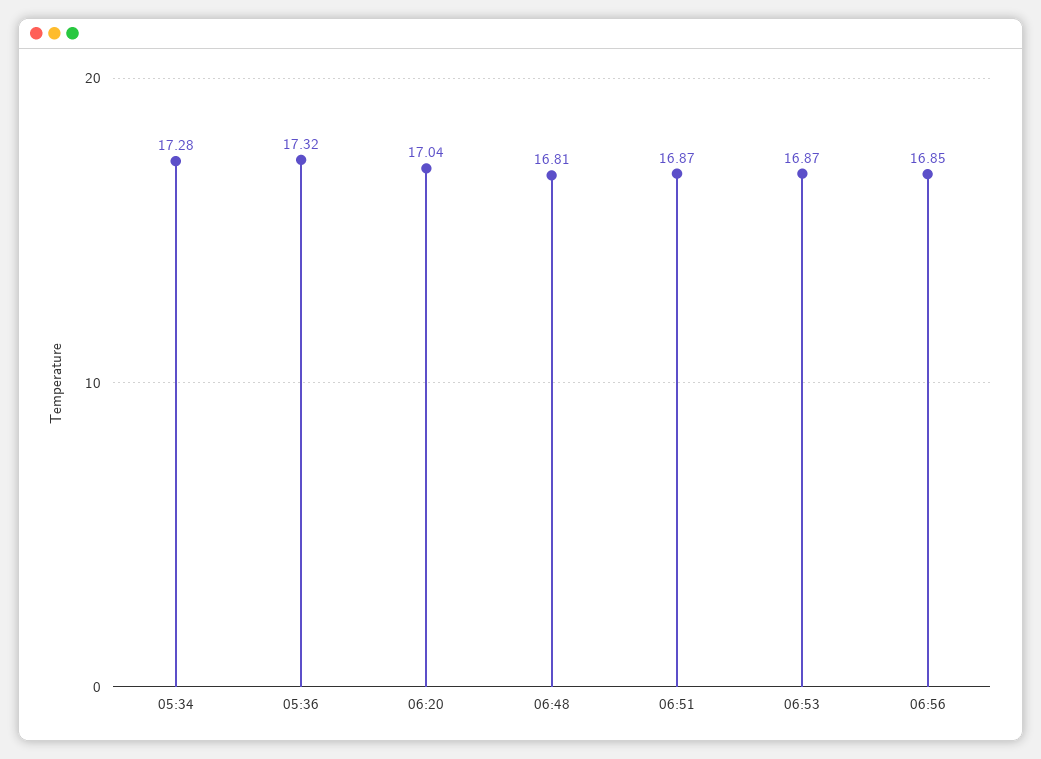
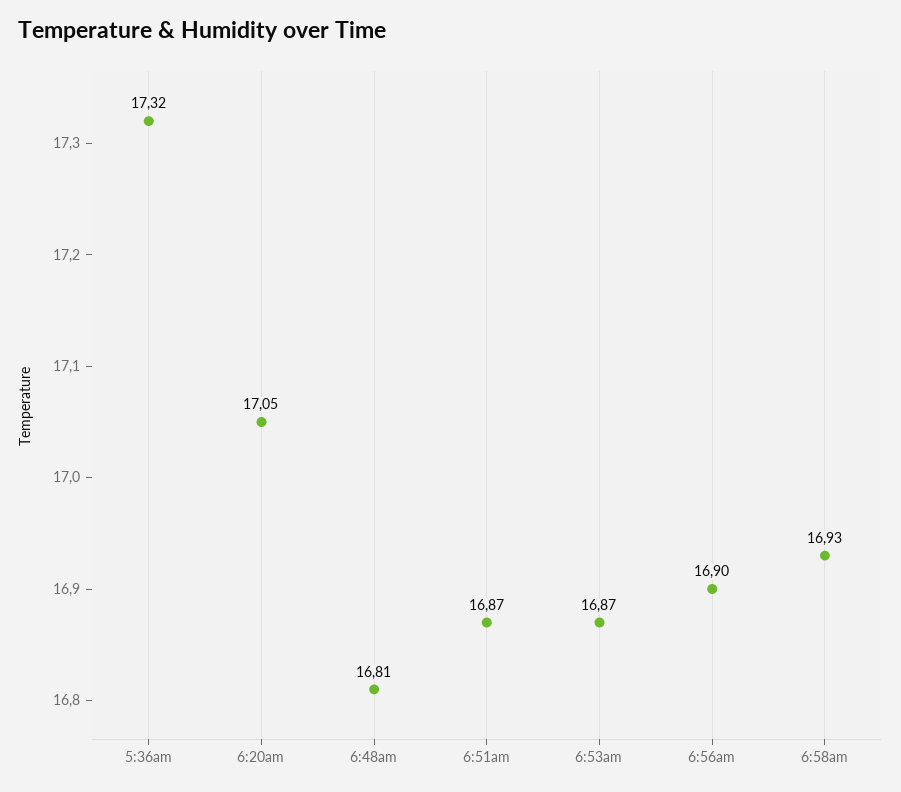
05:34: 17.28 -> none
06:20: 17.04 -> 17.05
06:56: 16.85 -> 16.9
6:58am: none -> 16.93

